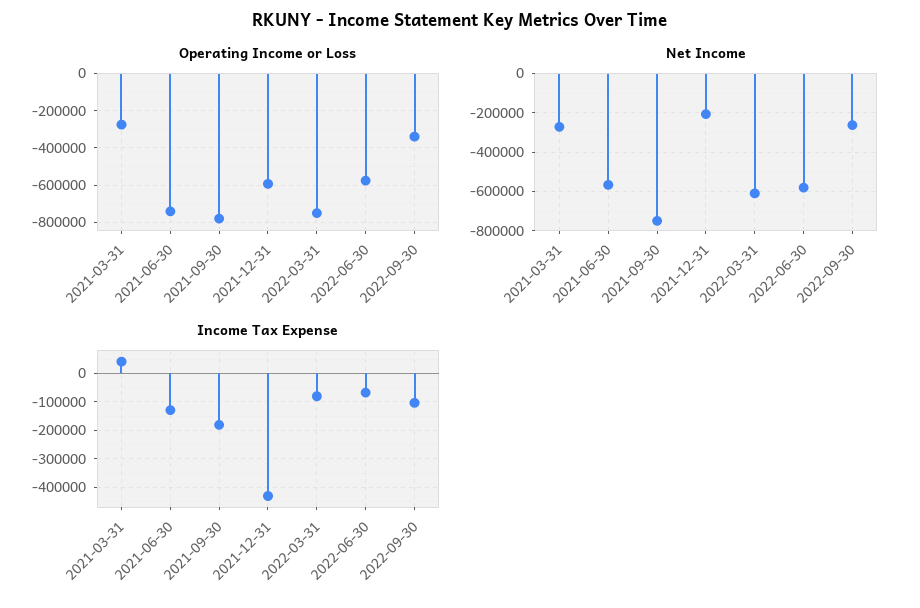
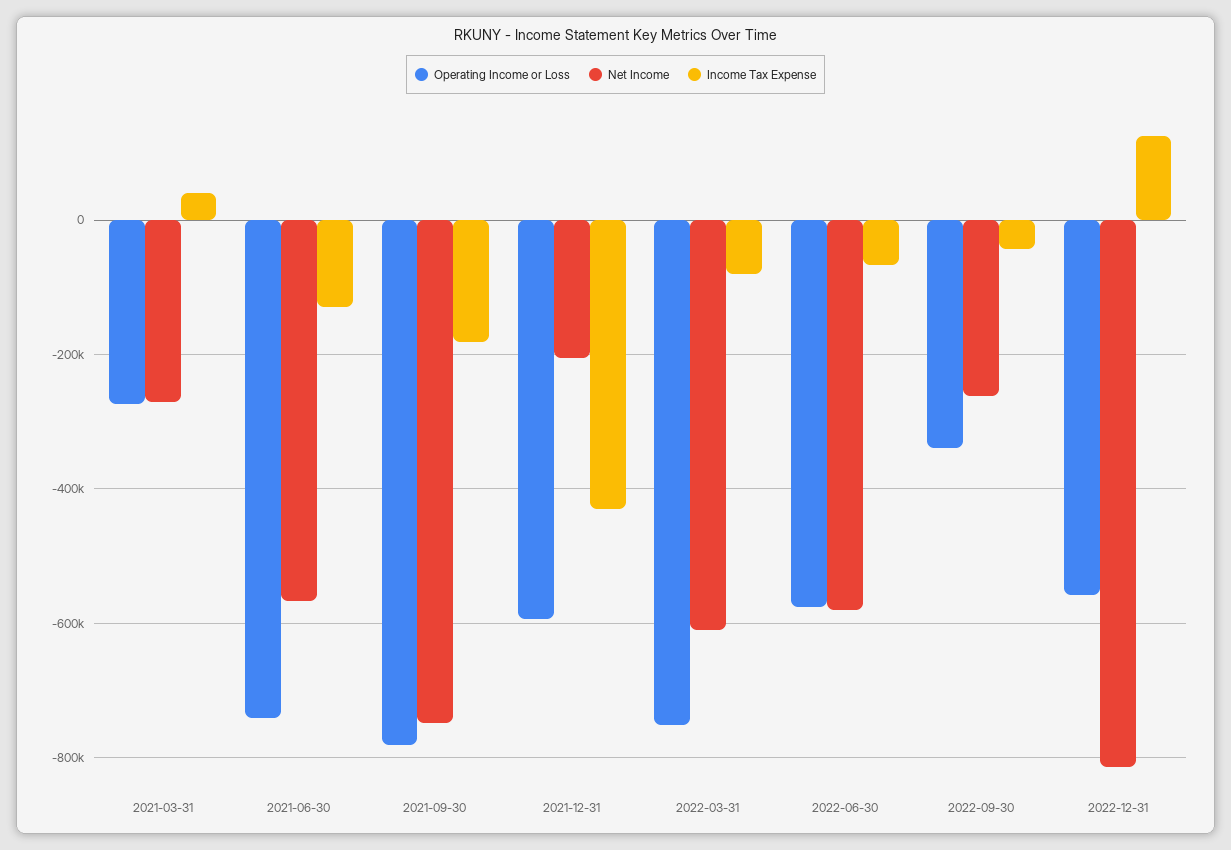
Income Tax Expense, 2022-09-30: -100000 -> -40000
Operating Income or Loss, 2022-12-31: none -> -560000
Net Income, 2022-12-31: none -> -820000
Income Tax Expense, 2022-12-31: none -> 120000

